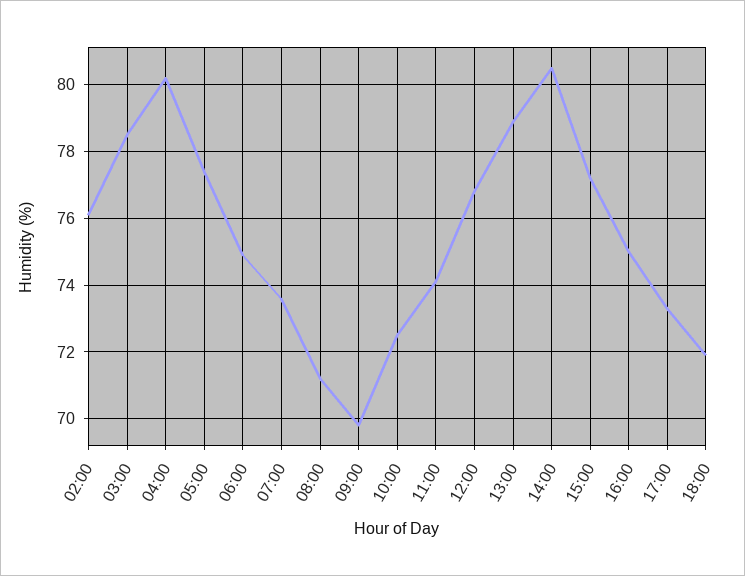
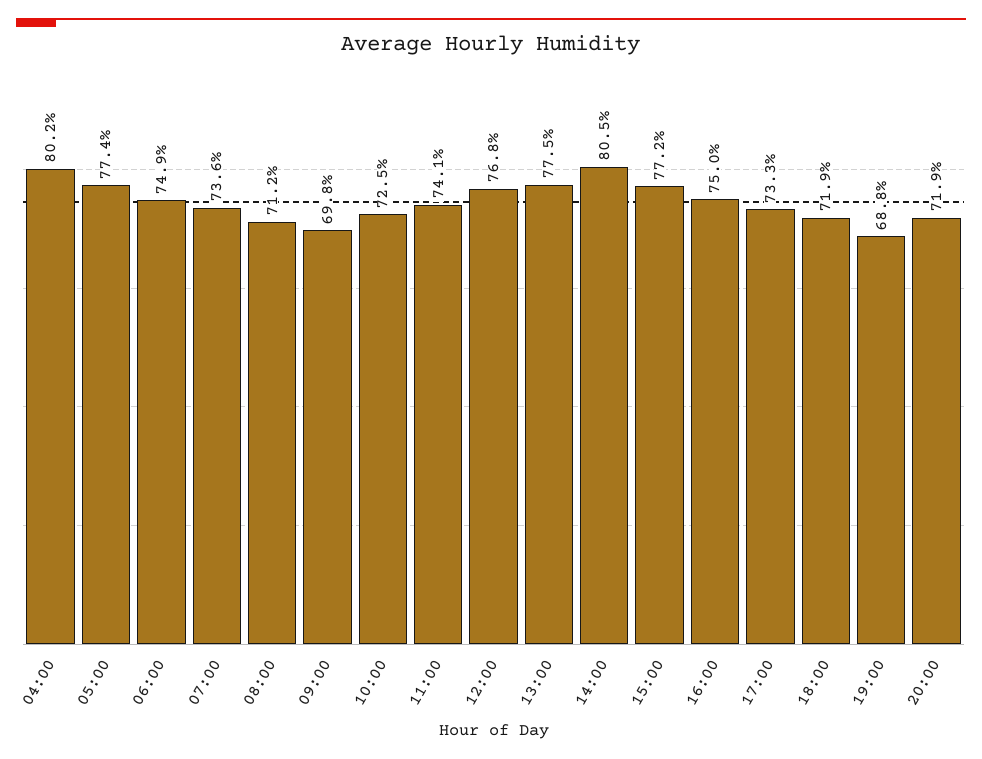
02:00: 76 -> none
03:00: 78.5 -> none
13:00: 79 -> 77.5
19:00: none -> 68.8
20:00: none -> 71.9

